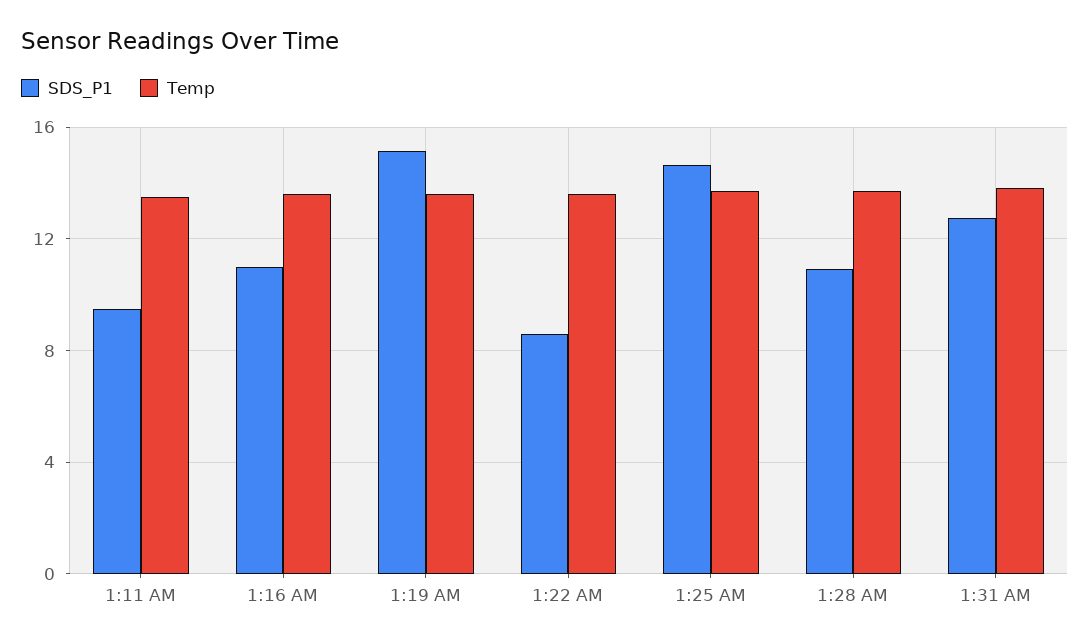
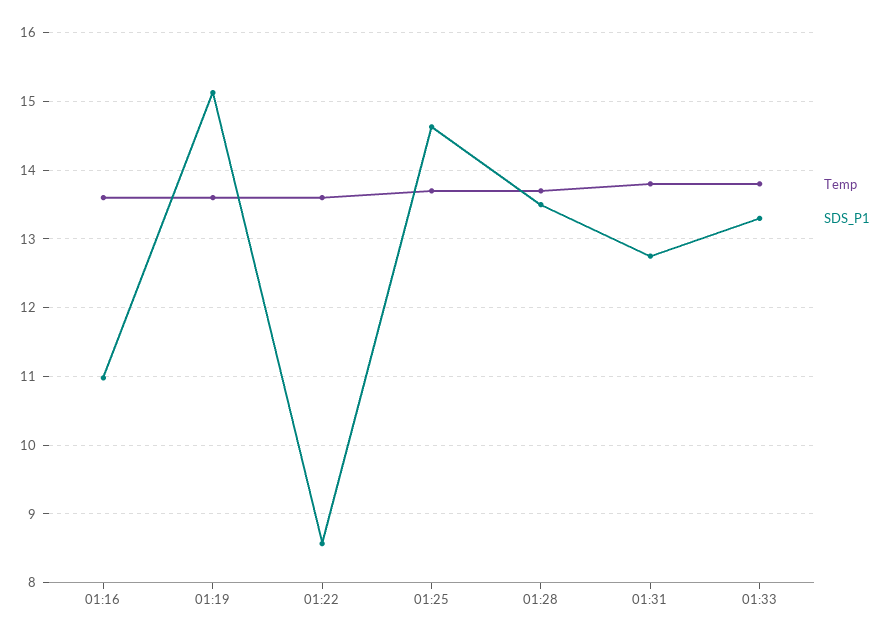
SDS_P1, 1:11 AM: 9.5 -> none
Temp, 1:11 AM: 13.5 -> none
SDS_P1, 1:28 AM: 11 -> 13.5
Temp, 01:33: none -> 13.8
SDS_P1, 01:33: none -> 13.3

